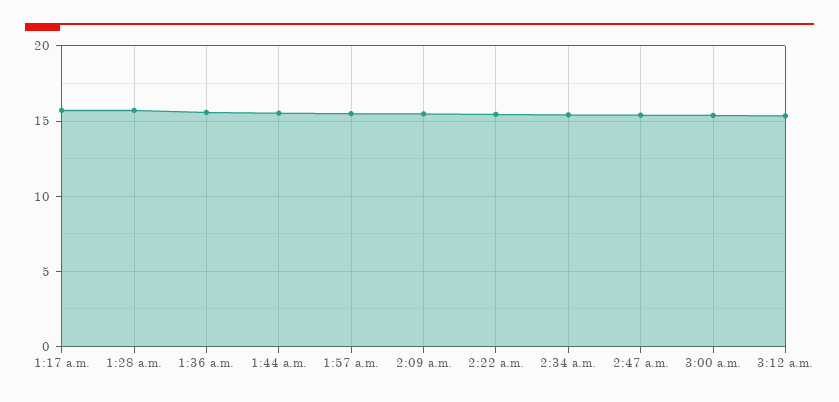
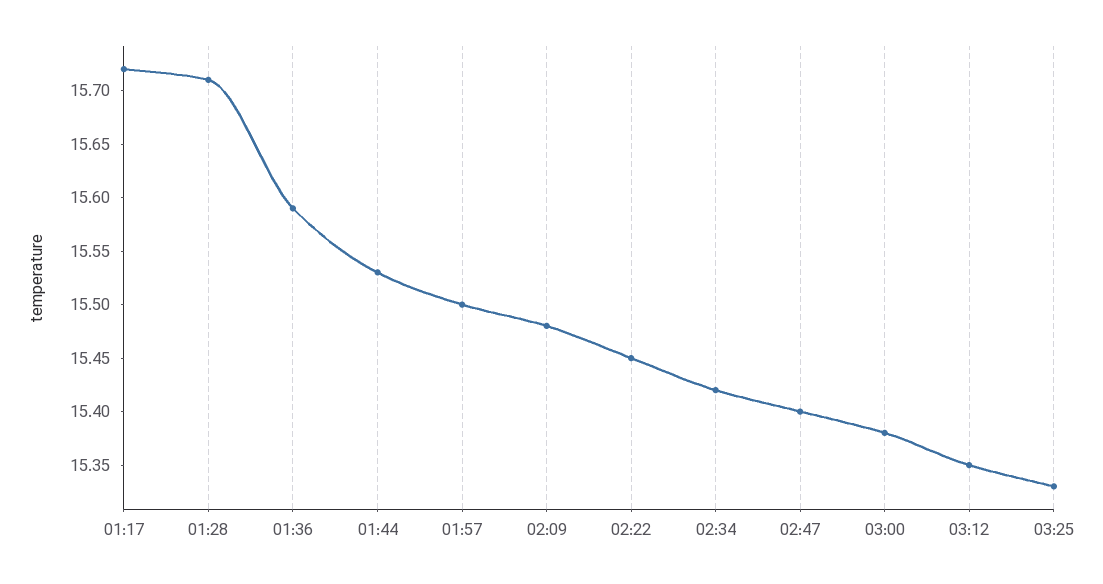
03:25: none -> 15.33

